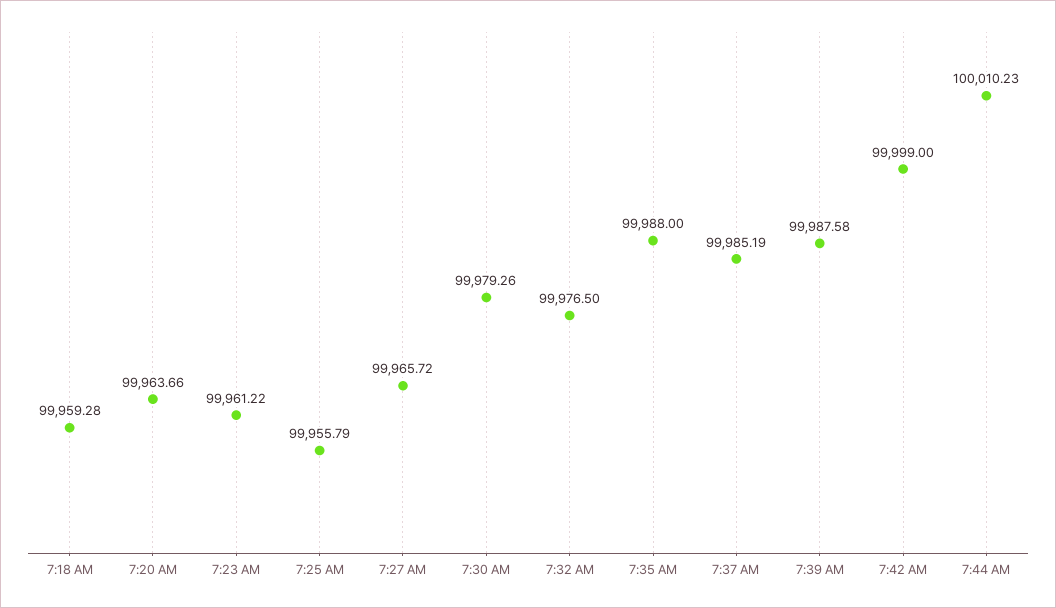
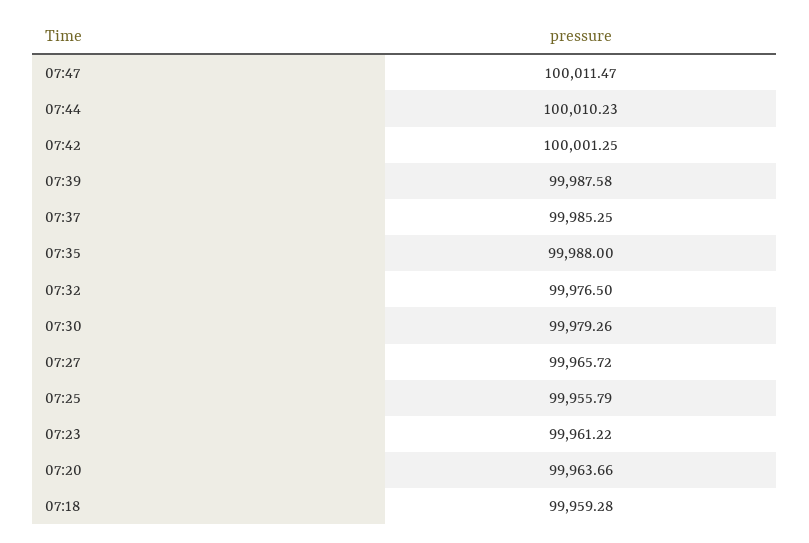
7:37 AM: 99985.19 -> 99985.25
7:42 AM: 99999 -> 100001.25
07:47: none -> 100011.47

